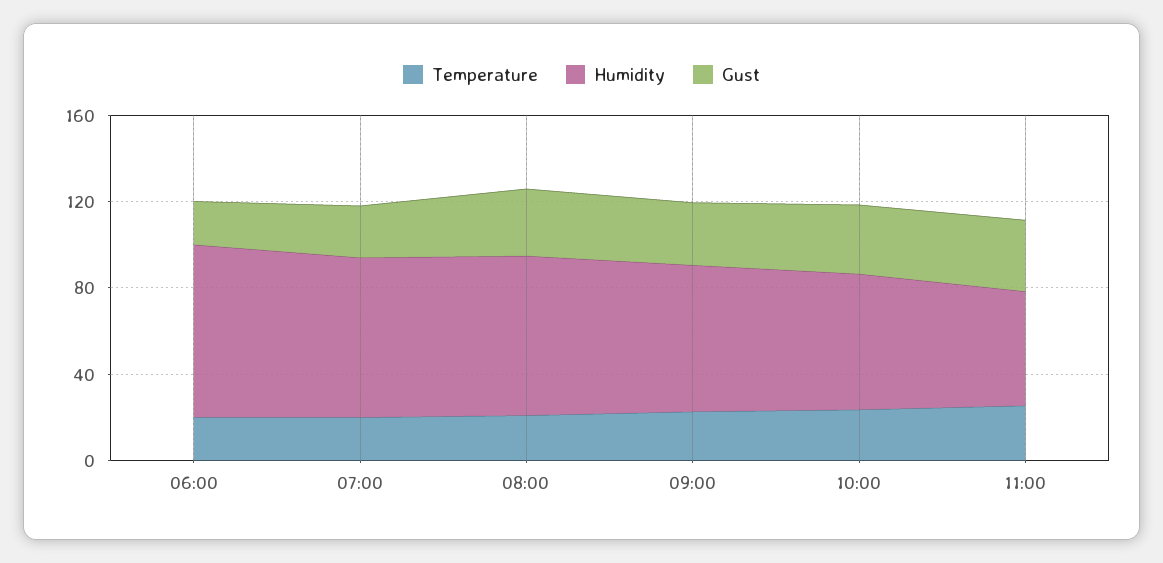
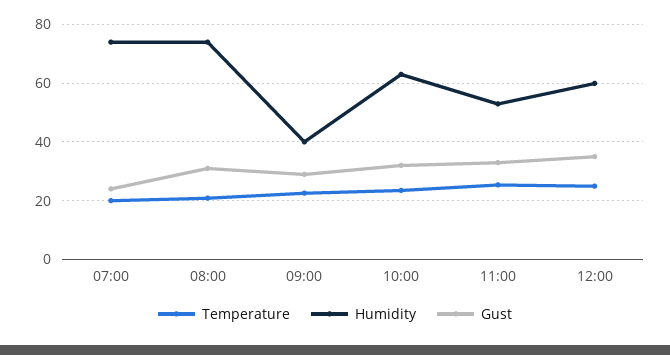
Temperature, 06:00: 20 -> none
Humidity, 06:00: 80 -> none
Gust, 06:00: 20 -> none
Humidity, 09:00: 70 -> 40
Temperature, 12:00: none -> 25
Humidity, 12:00: none -> 60
Gust, 12:00: none -> 35

